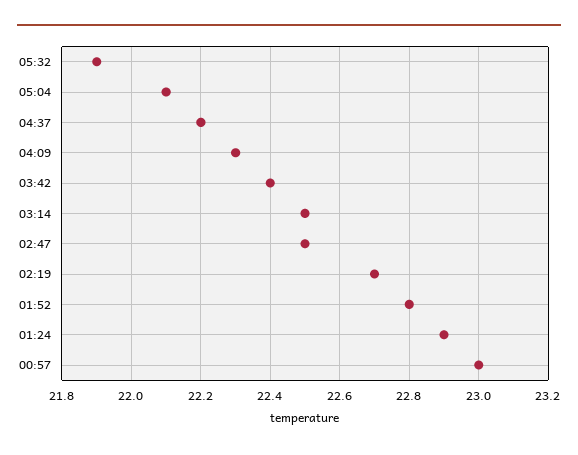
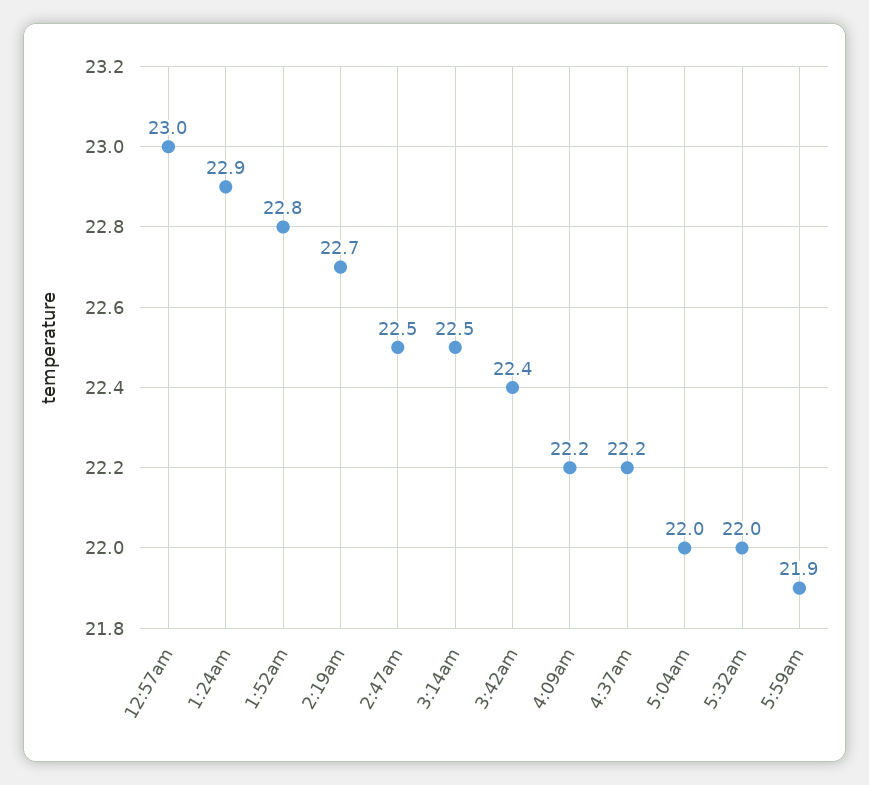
05:32: 21.9 -> 22
05:04: 22.1 -> 22
04:09: 22.3 -> 22.2
5:59am: none -> 21.9

